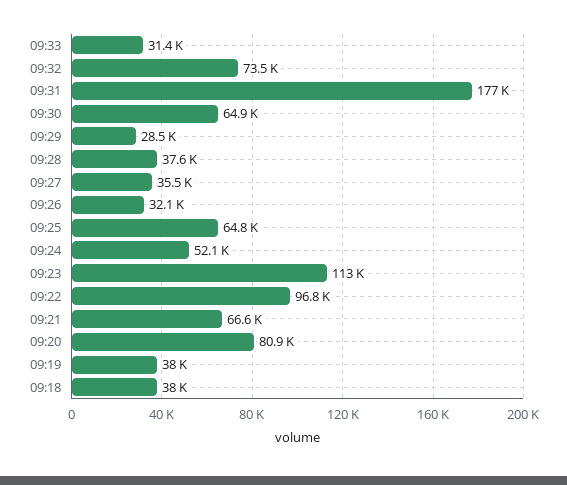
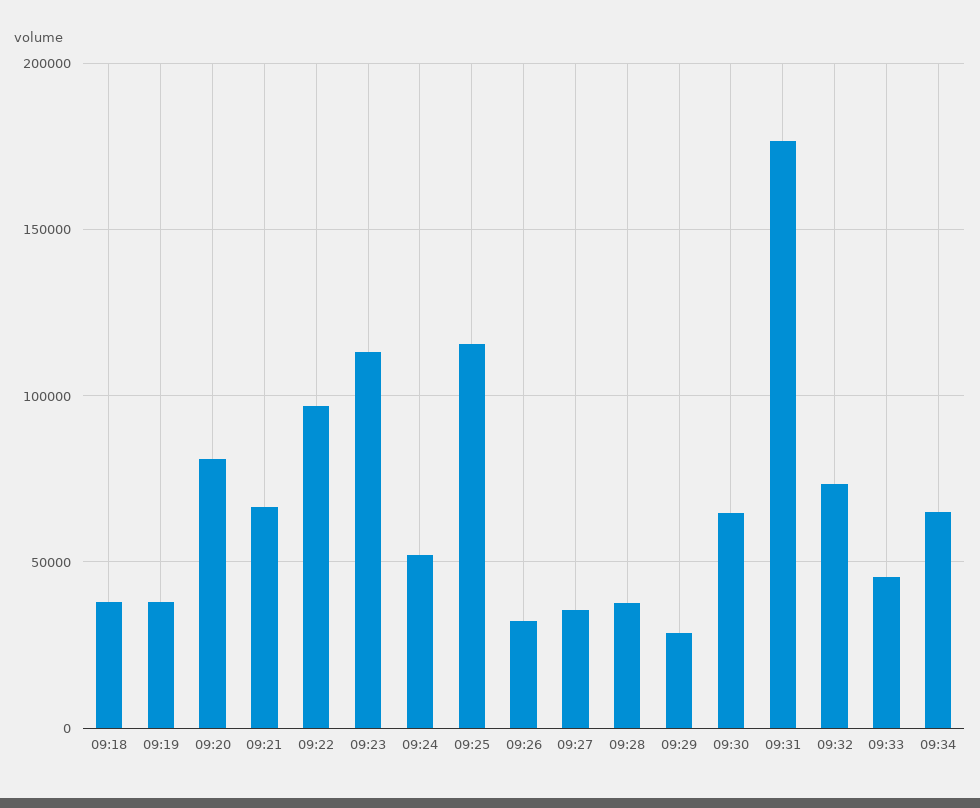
09:33: 31400 -> 45000
09:25: 64800 -> 115000
09:34: none -> 65000

